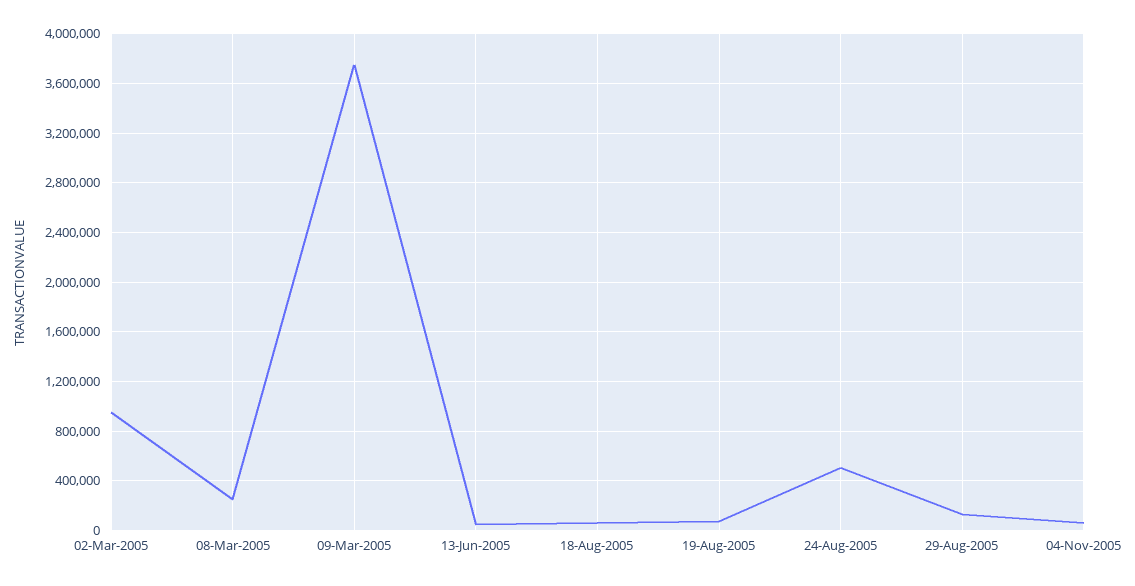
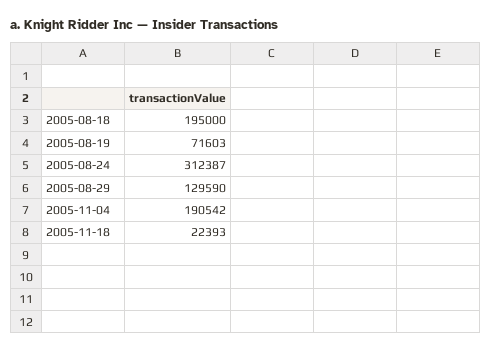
02-Mar-2005: 950000 -> none
08-Mar-2005: 250000 -> none
09-Mar-2005: 3750000 -> none
13-Jun-2005: 50000 -> none
18-Aug-2005: 50000 -> 195000
24-Aug-2005: 500000 -> 312387
04-Nov-2005: 50000 -> 190542
2005-11-18: none -> 22393

